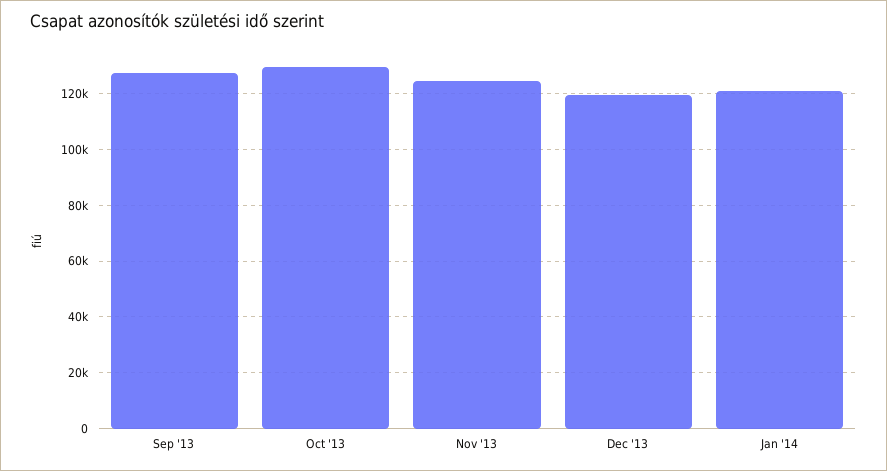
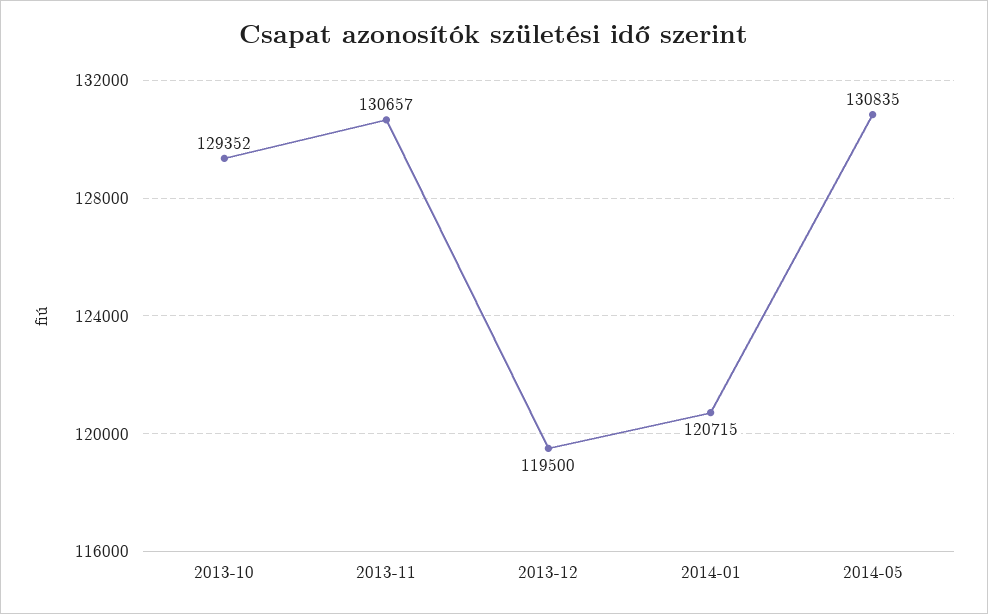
Sep '13: 127500 -> none
Nov '13: 125000 -> 130657
2014-05: none -> 130835

